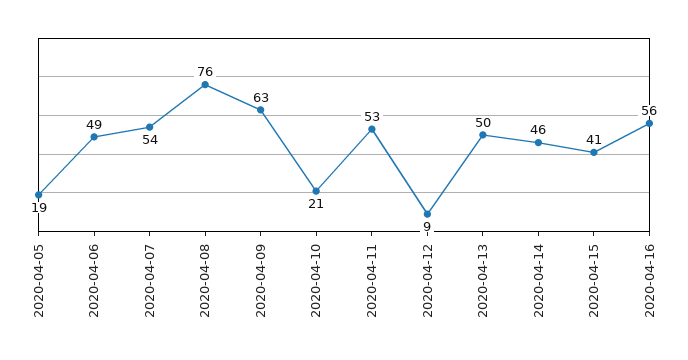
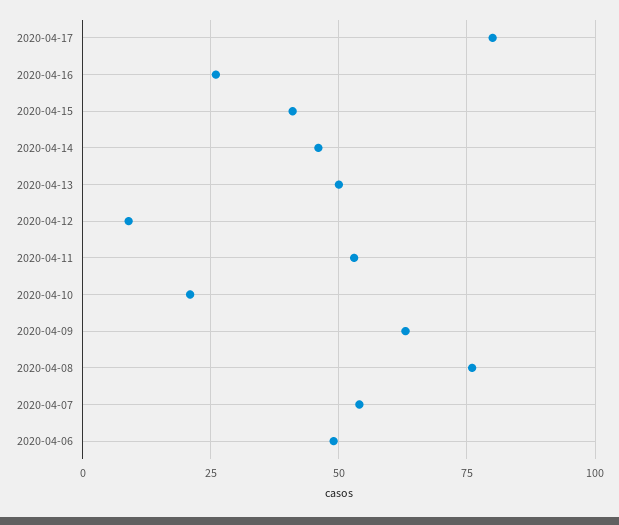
2020-04-05: 19 -> none
2020-04-16: 56 -> 25
2020-04-17: none -> 80

